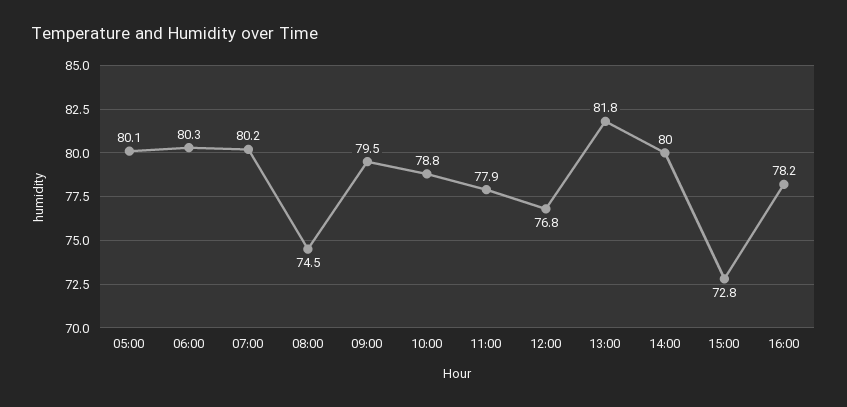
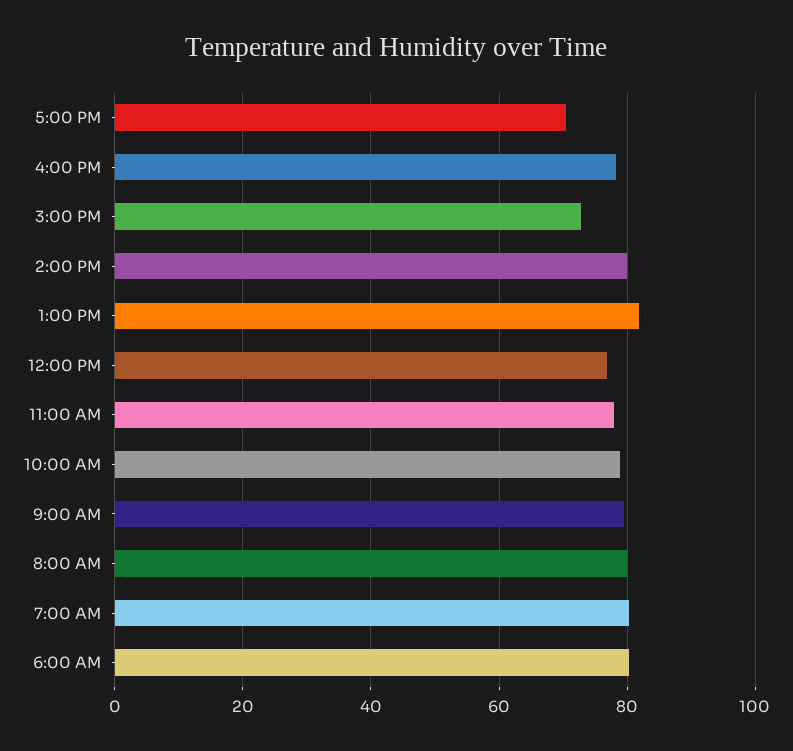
05:00: 80.1 -> none
08:00: 74.5 -> 80
5:00 PM: none -> 70

